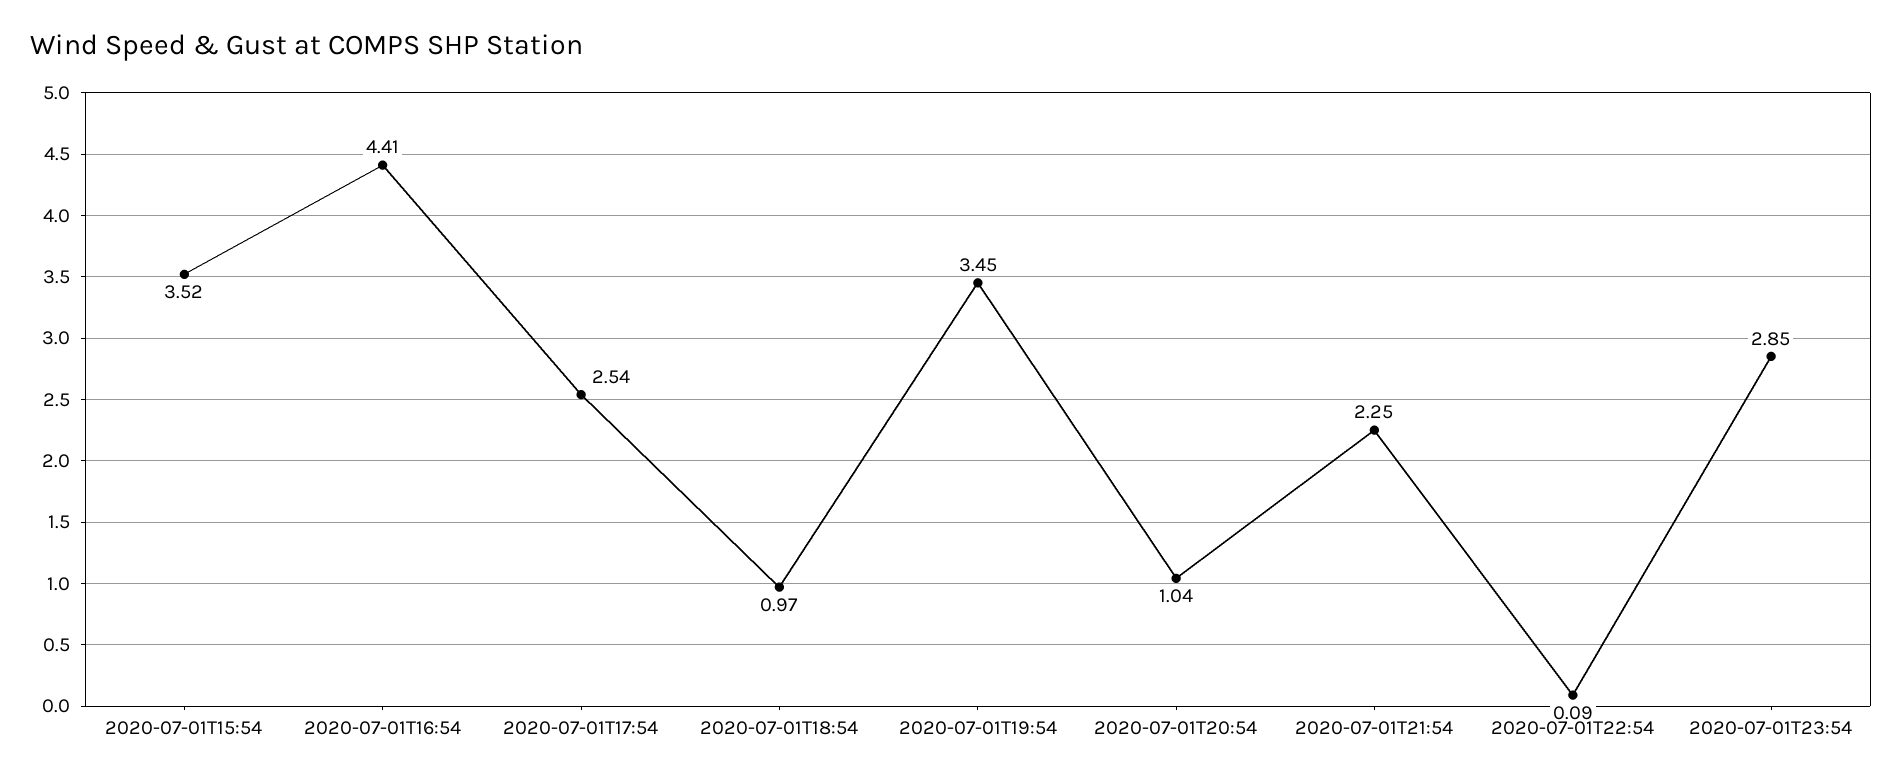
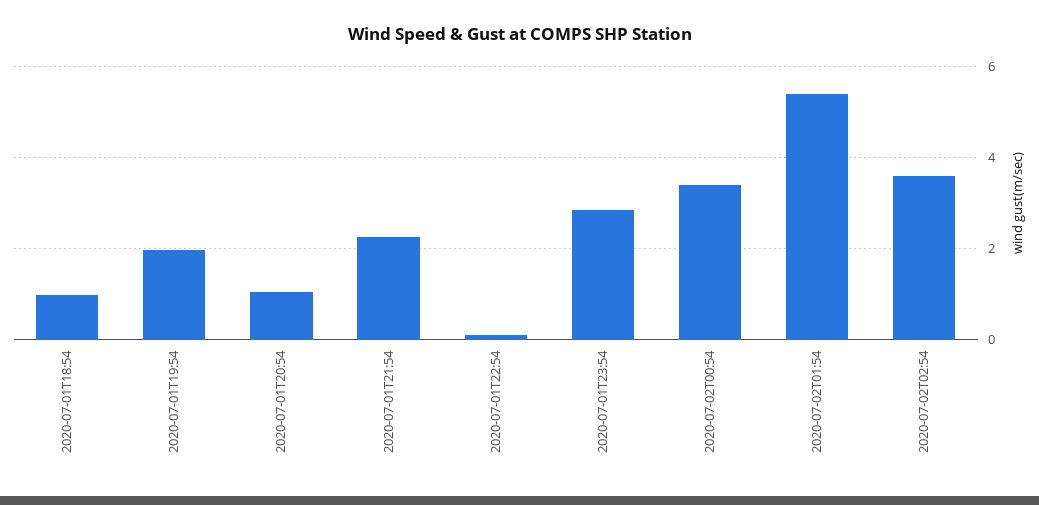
2020-07-01T15:54: 3.52 -> none
2020-07-01T16:54: 4.41 -> none
2020-07-01T17:54: 2.54 -> none
2020-07-01T19:54: 3.45 -> 2
2020-07-02T00:54: none -> 3.4
2020-07-02T01:54: none -> 5.4
2020-07-02T02:54: none -> 3.6

